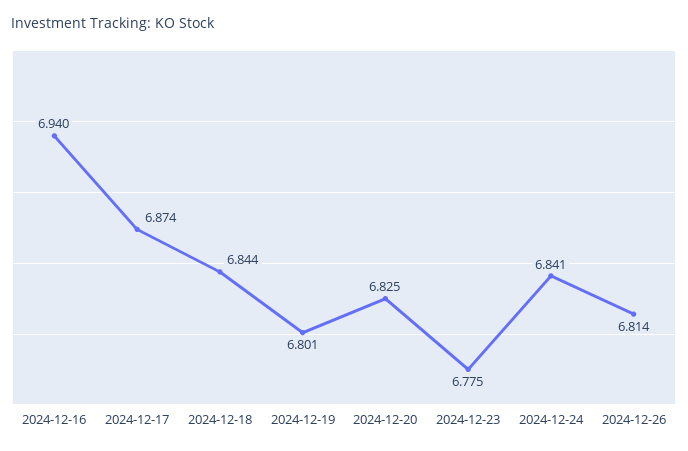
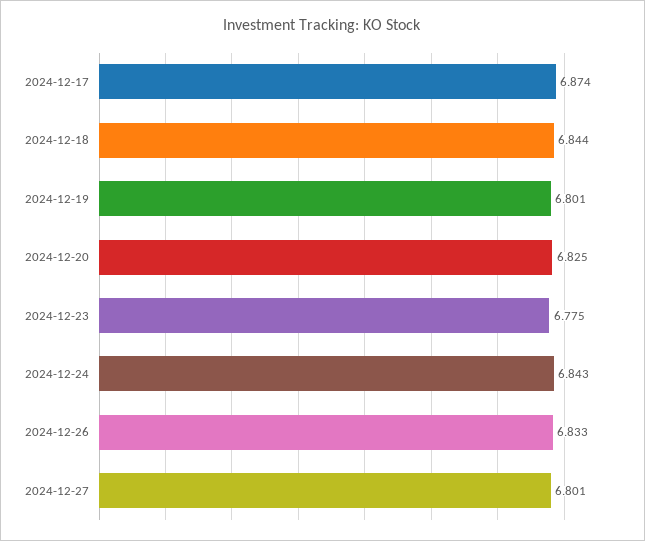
2024-12-16: 6.94 -> none
2024-12-24: 6.841 -> 6.843
2024-12-26: 6.814 -> 6.833
2024-12-27: none -> 6.801

